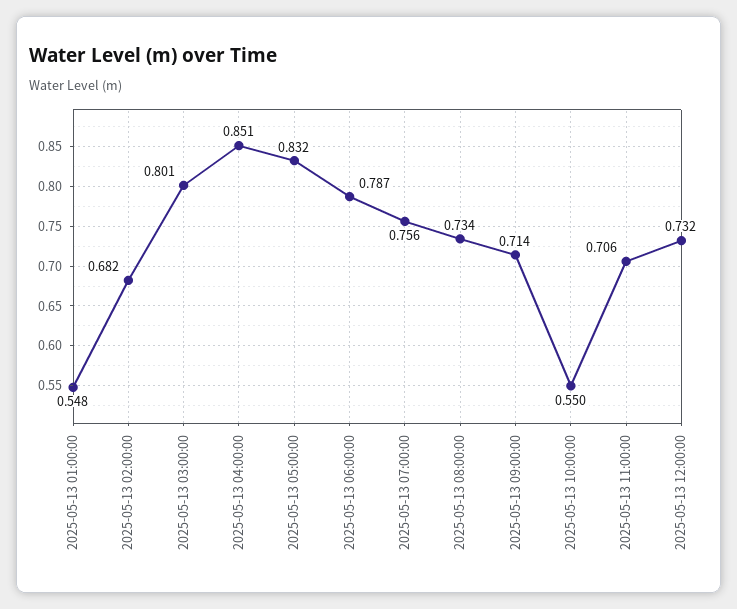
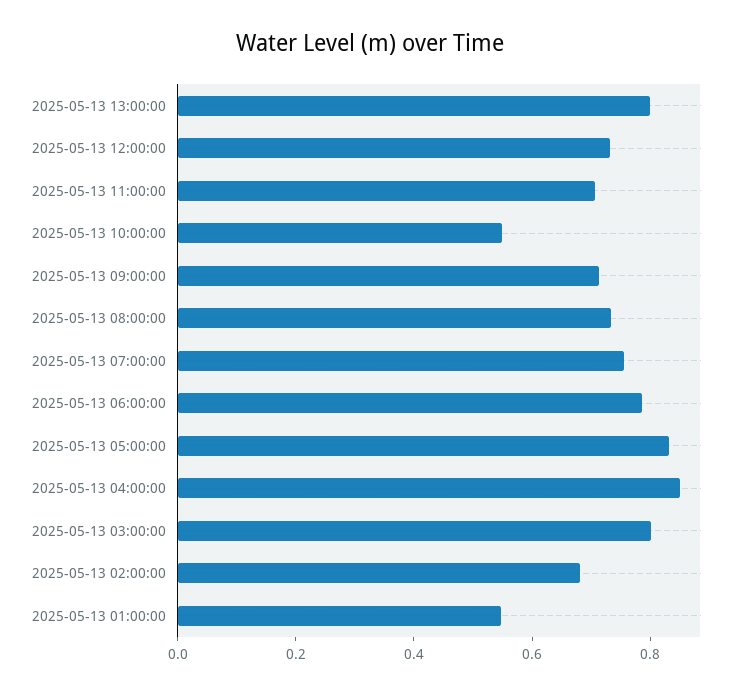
2025-05-13 13:00:00: none -> 0.8

